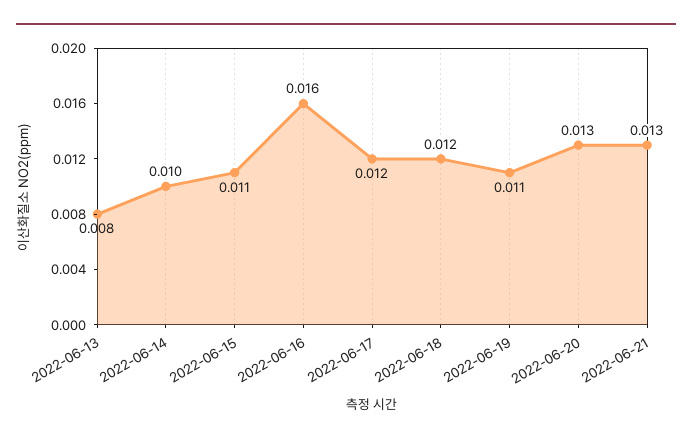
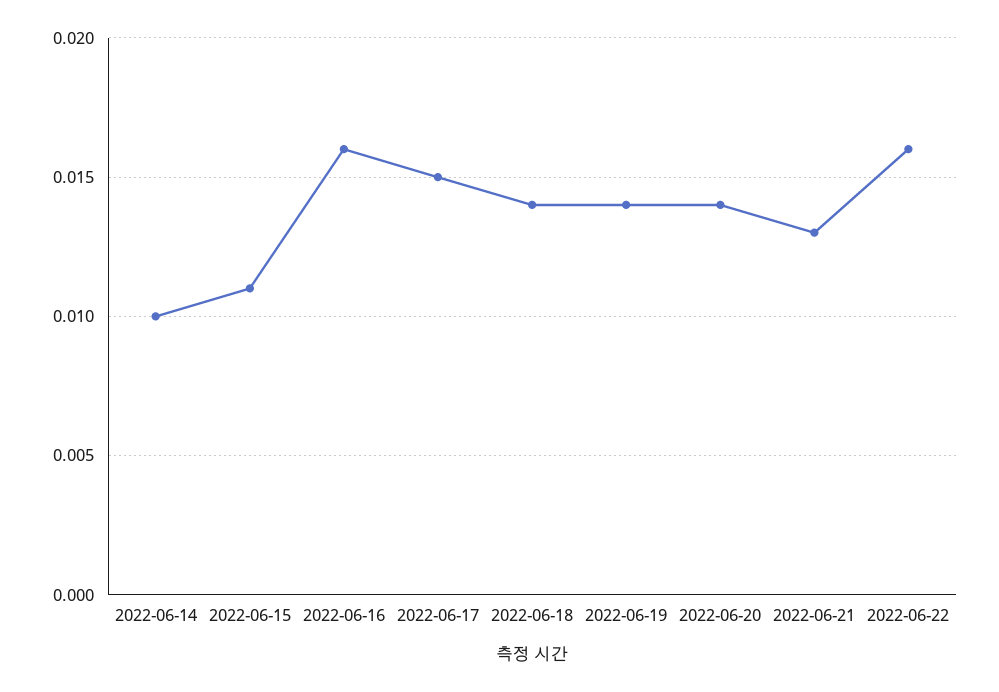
2022-06-13: 0.008 -> none
2022-06-17: 0.012 -> 0.015
2022-06-18: 0.012 -> 0.014
2022-06-19: 0.011 -> 0.014
2022-06-20: 0.013 -> 0.014
2022-06-22: none -> 0.016

